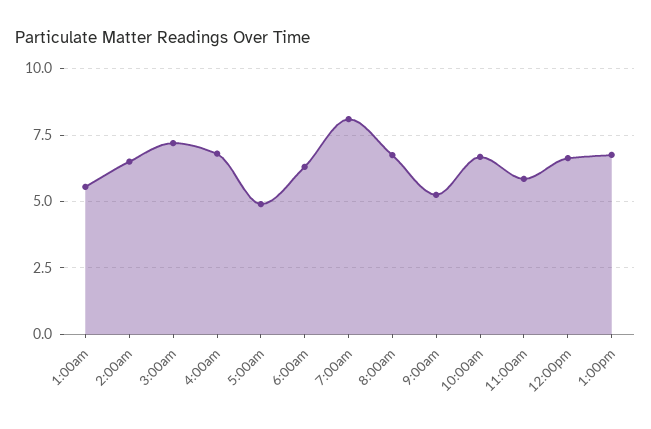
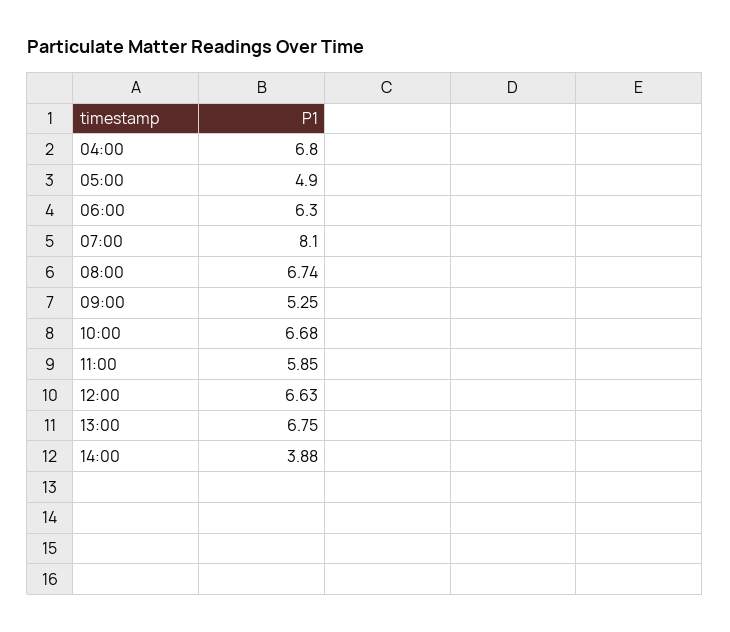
1:00am: 5.5 -> none
2:00am: 6.5 -> none
3:00am: 7.25 -> none
14:00: none -> 3.88

